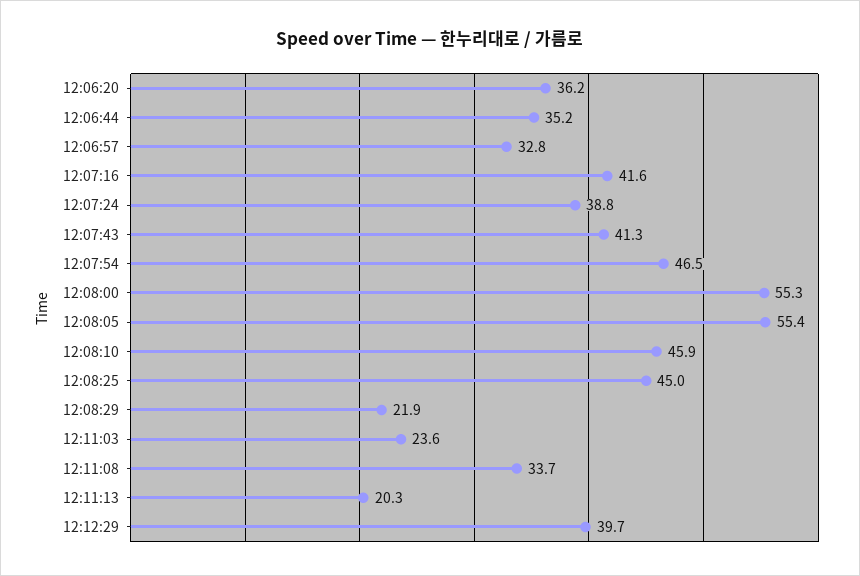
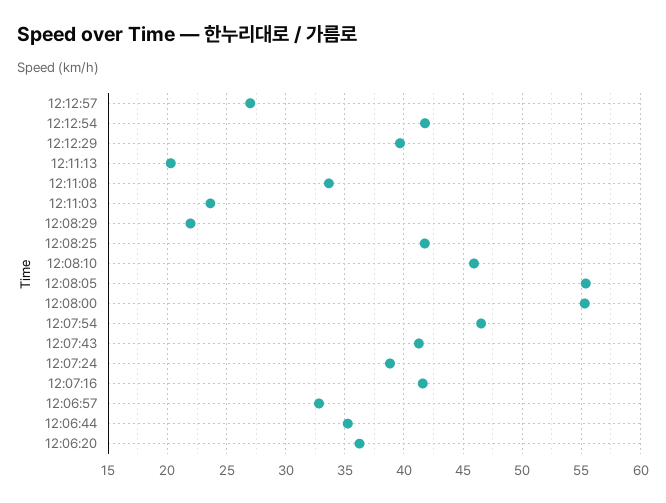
12:08:25: 45 -> 42
12:12:57: none -> 27
12:12:54: none -> 42

